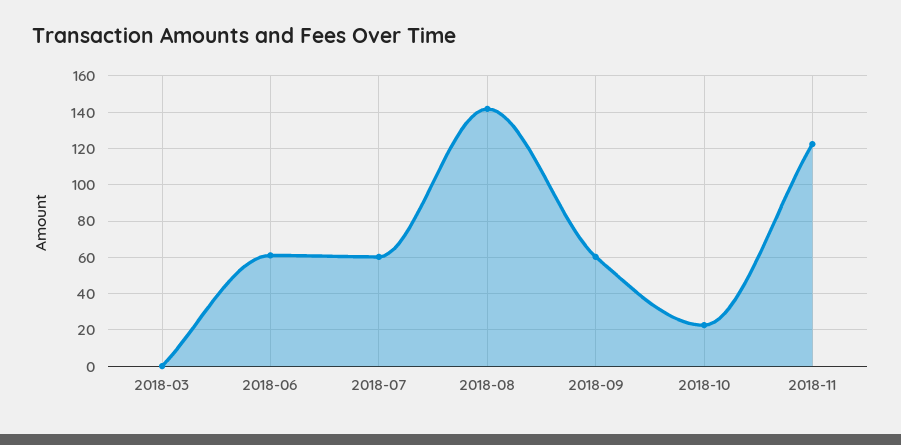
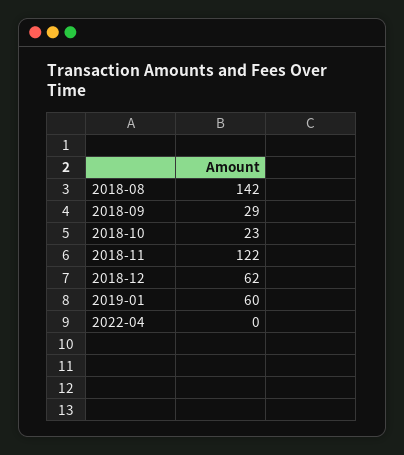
2018-03: 0 -> none
2018-06: 60 -> none
2018-07: 60 -> none
2018-09: 60 -> 29
2018-12: none -> 62
2019-01: none -> 60
2022-04: none -> 0

